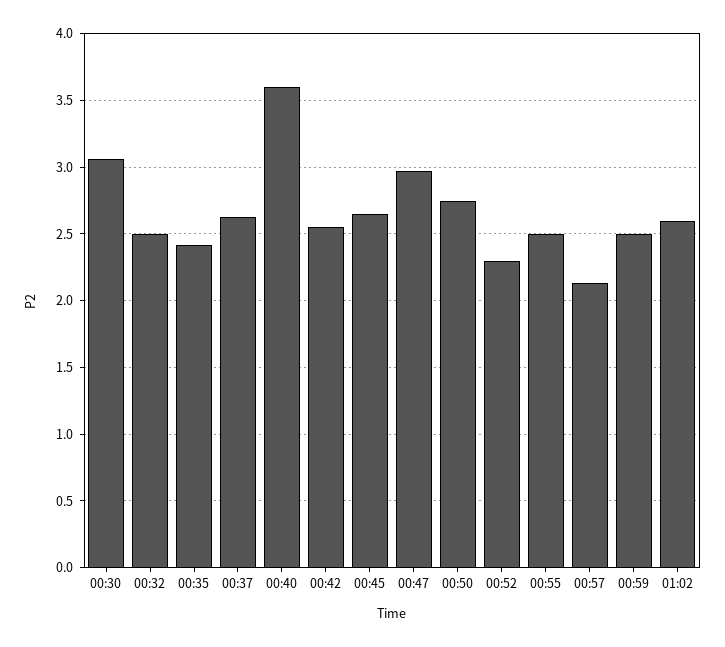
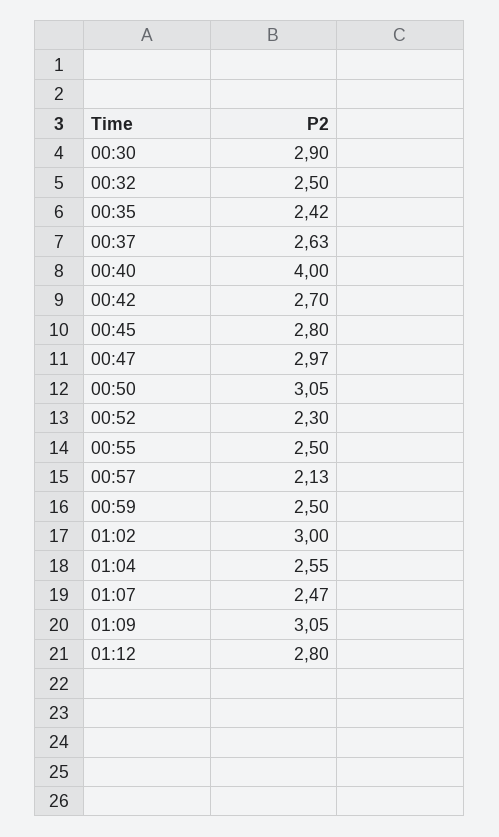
00:30: 3.05 -> 2.9
00:40: 3.6 -> 4
00:42: 2.55 -> 2.7
00:45: 2.65 -> 2.8
00:50: 2.75 -> 3.05
01:02: 2.6 -> 3
01:04: none -> 2.55
01:07: none -> 2.47
01:09: none -> 3.05
01:12: none -> 2.8

